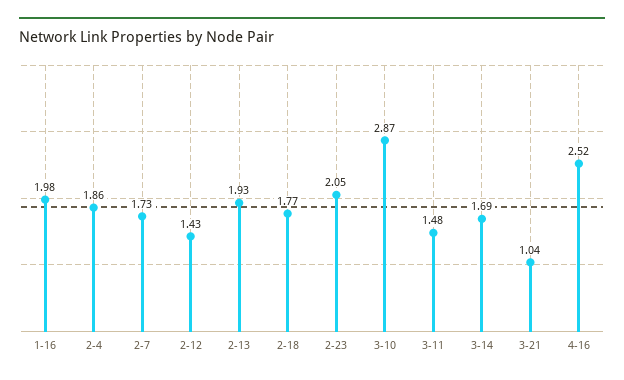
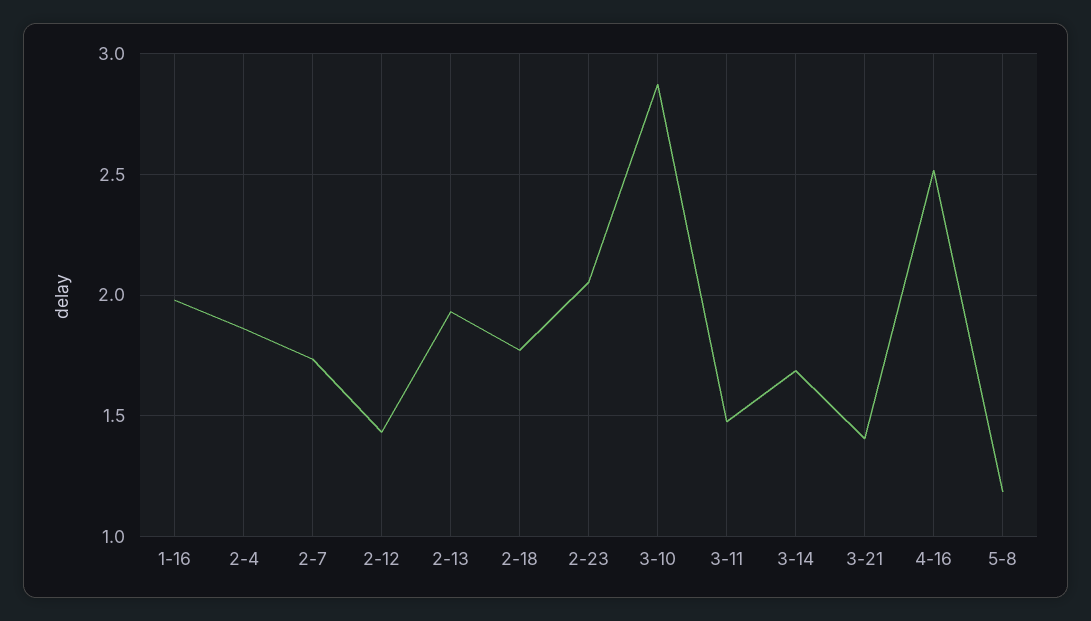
3-21: 1.04 -> 1.4
5-8: none -> 1.2

